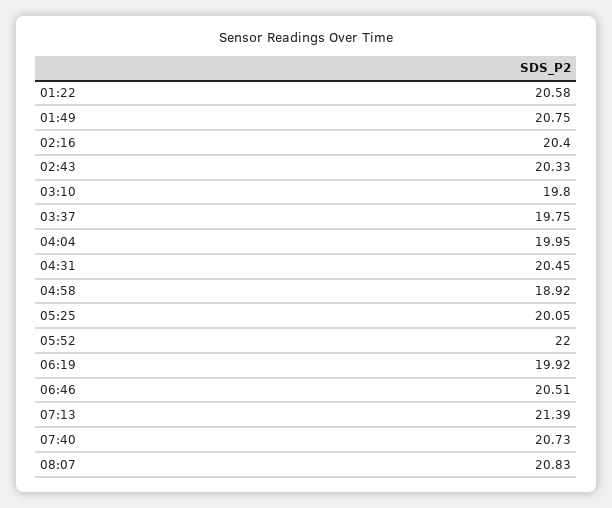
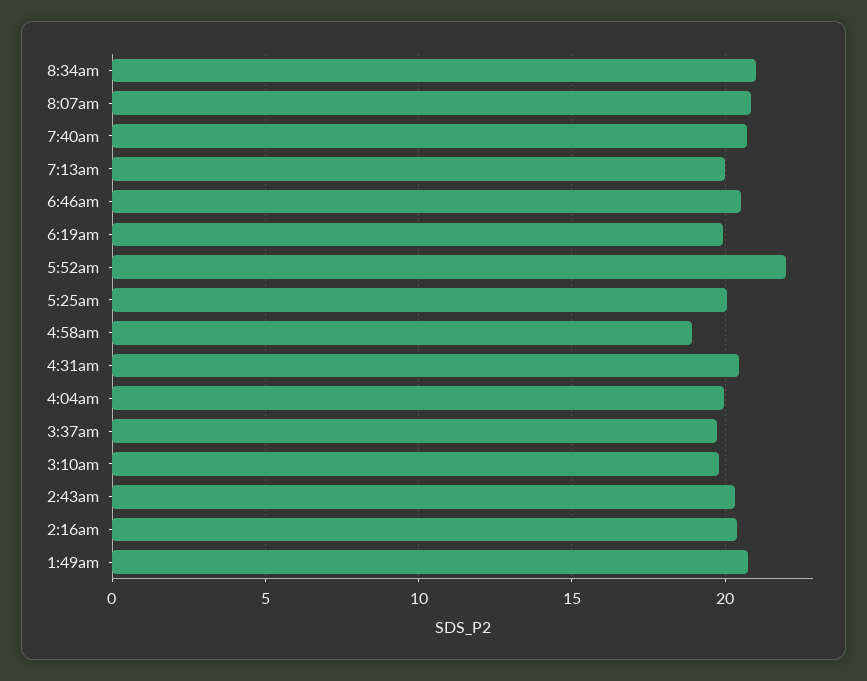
01:22: 20.58 -> none
07:13: 21.39 -> 20
8:34am: none -> 21

